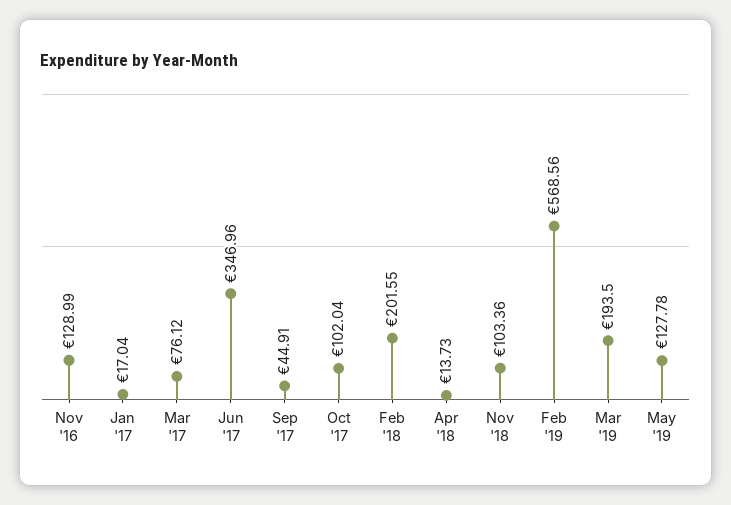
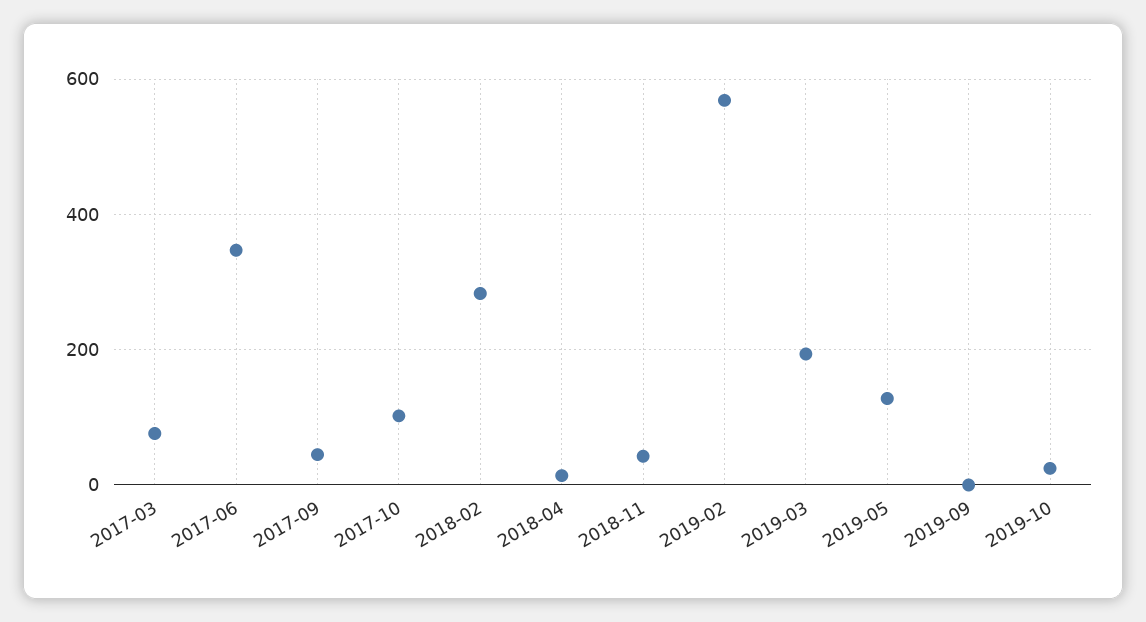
Nov '16: 128.99 -> none
Jan '17: 17.04 -> none
Feb '18: 201.55 -> 280
Nov '18: 103.36 -> 40
2019-09: none -> 0
2019-10: none -> 20

